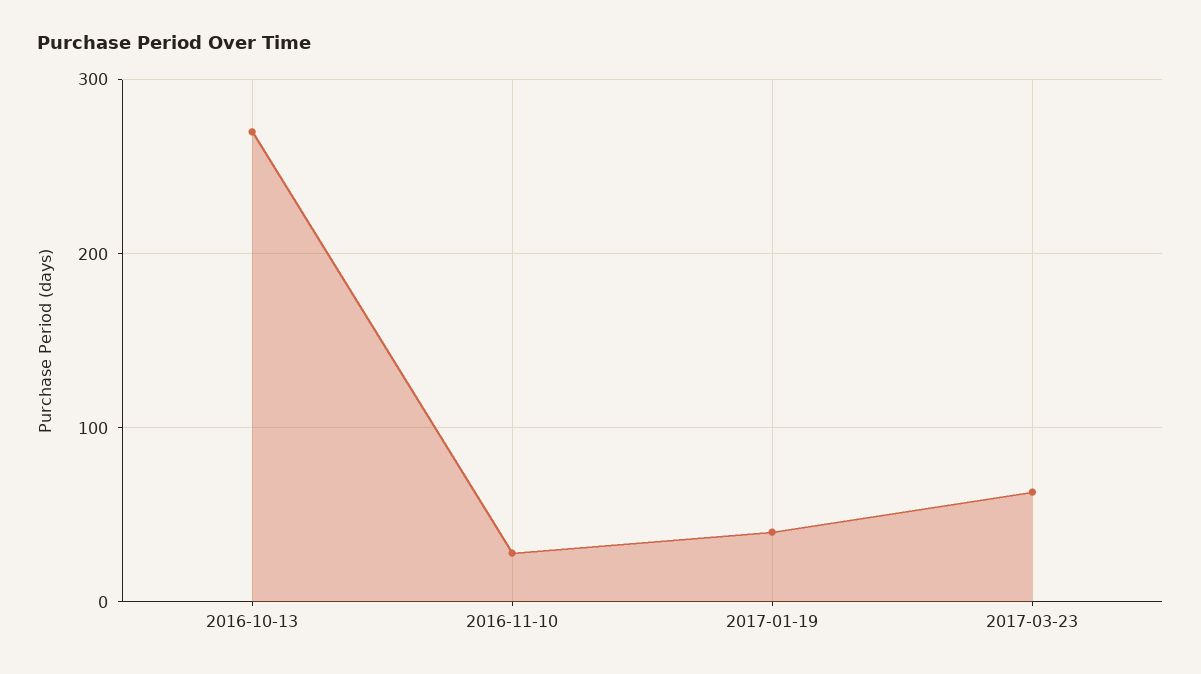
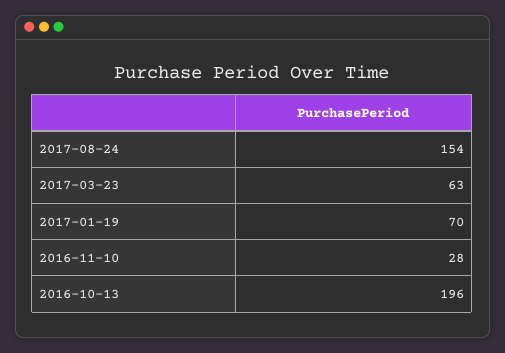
2016-10-13: 270 -> 196
2017-01-19: 40 -> 70
2017-08-24: none -> 154

